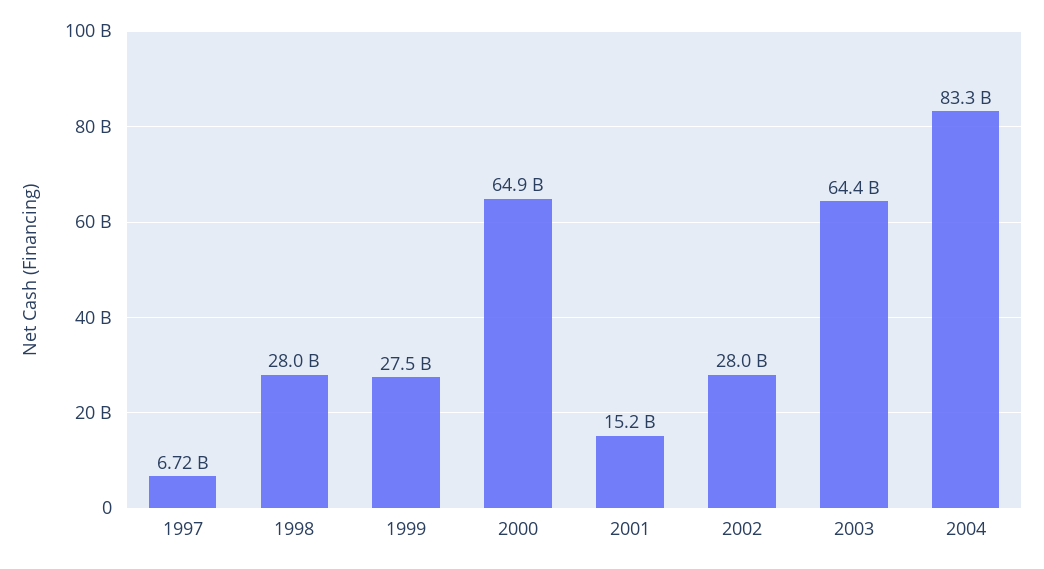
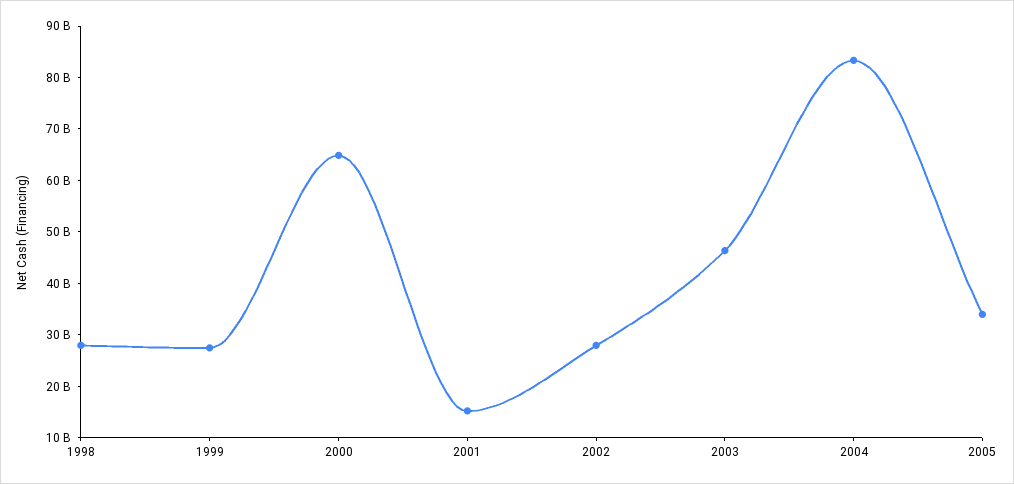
1997: 6720000000 -> none
2003: 64400000000 -> 46000000000
2005: none -> 34000000000

